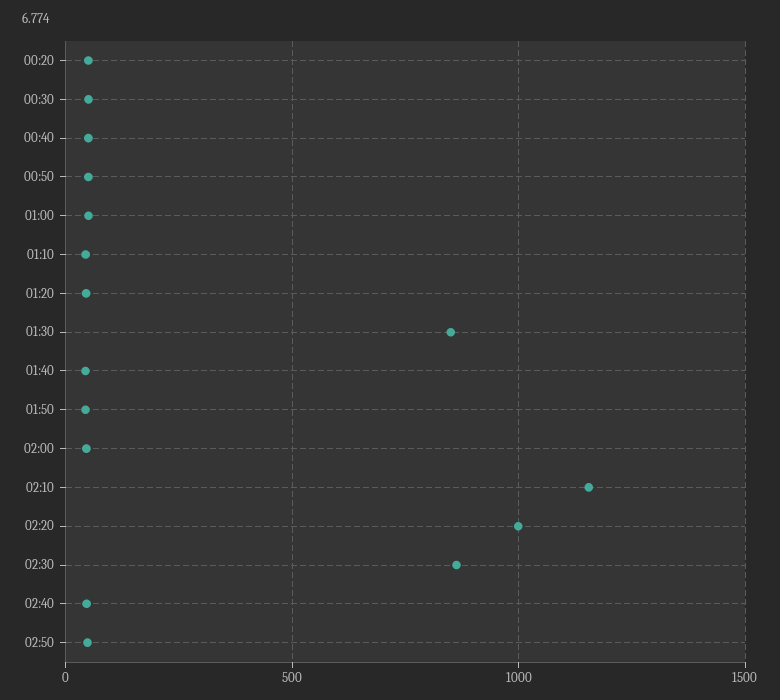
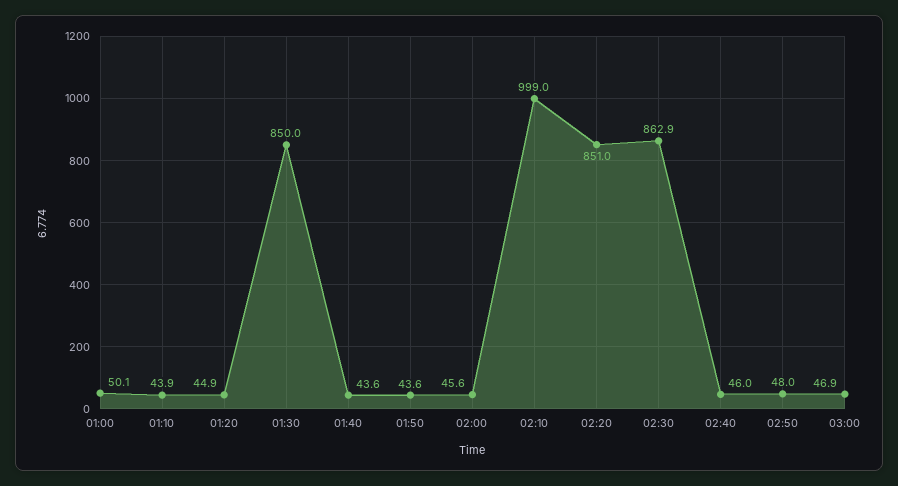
00:20: 50 -> none
00:30: 50 -> none
00:40: 50 -> none
00:50: 50 -> none
02:10: 1150 -> 999
02:20: 1000 -> 851
03:00: none -> 46.9

